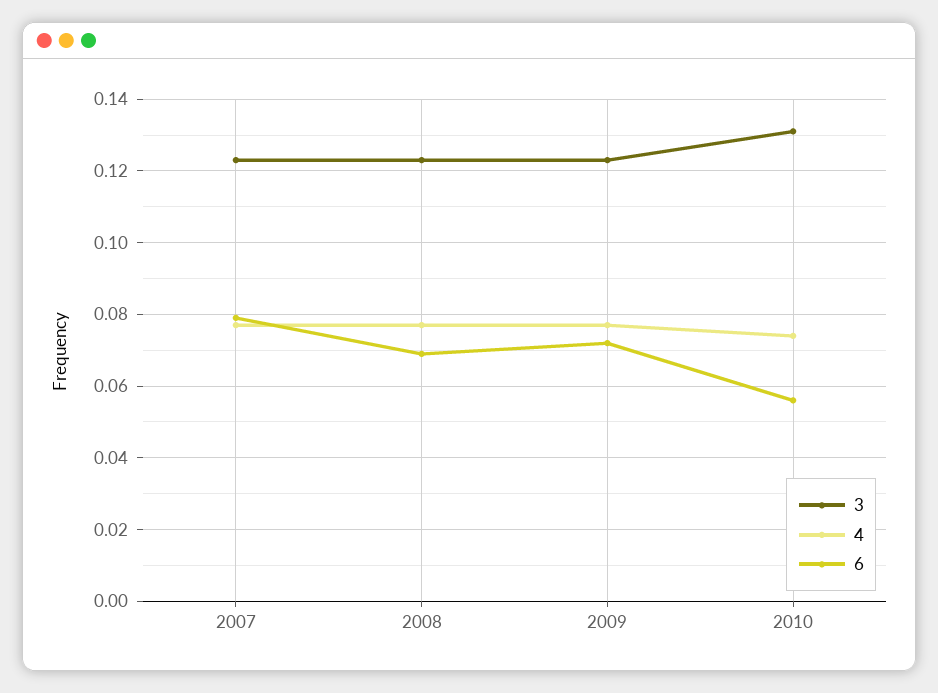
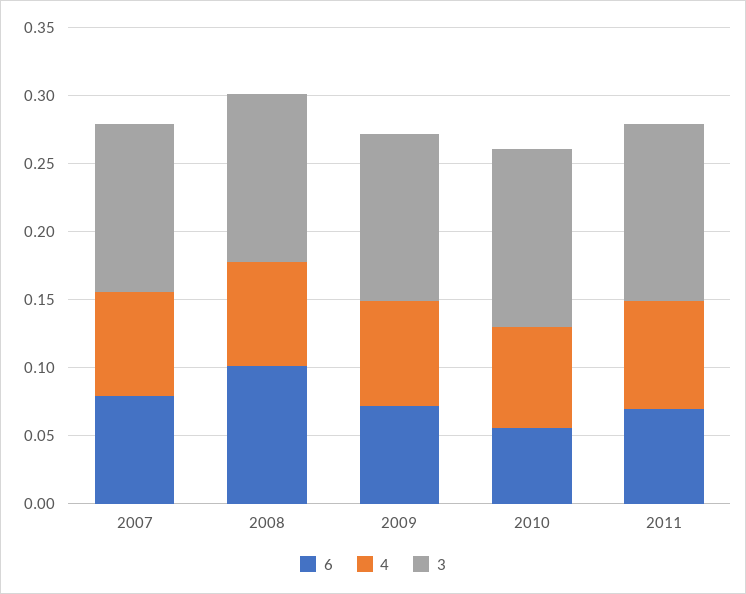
6, 2008: 0.07 -> 0.1
6, 2011: none -> 0.07
4, 2011: none -> 0.08
3, 2011: none -> 0.13

